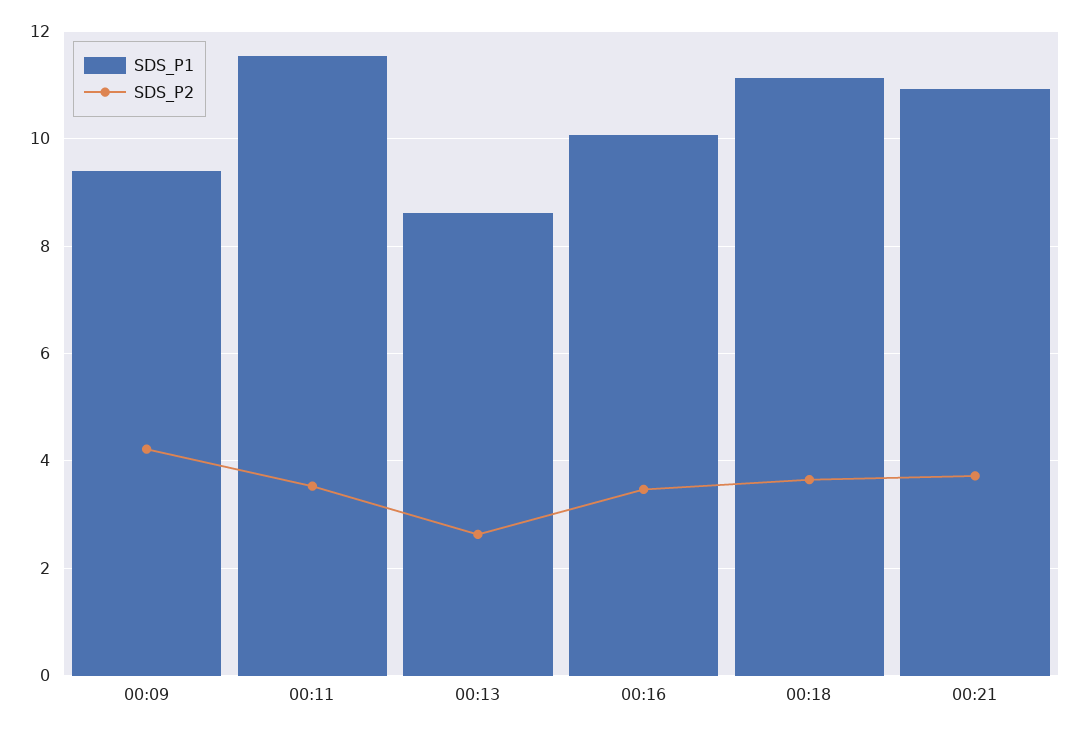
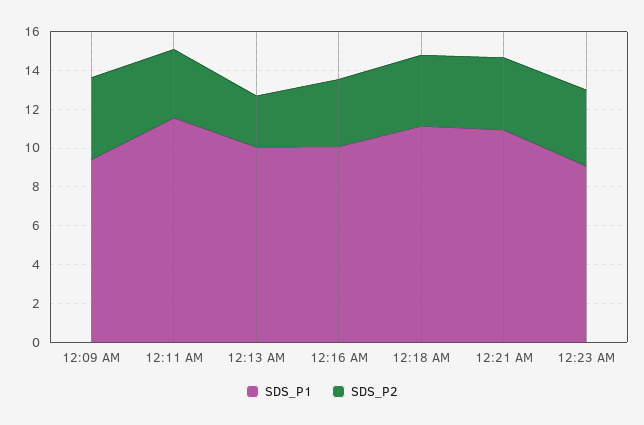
SDS_P1, 00:13: 8.6 -> 10
SDS_P1, 12:23 AM: none -> 9
SDS_P2, 12:23 AM: none -> 4

